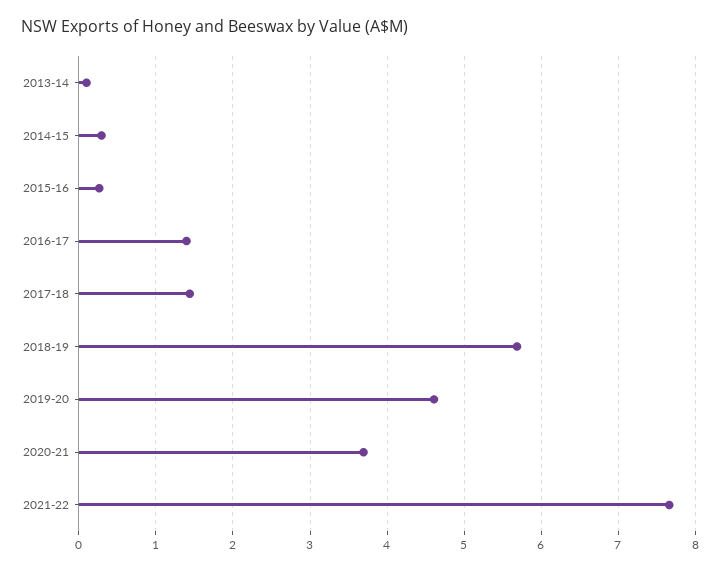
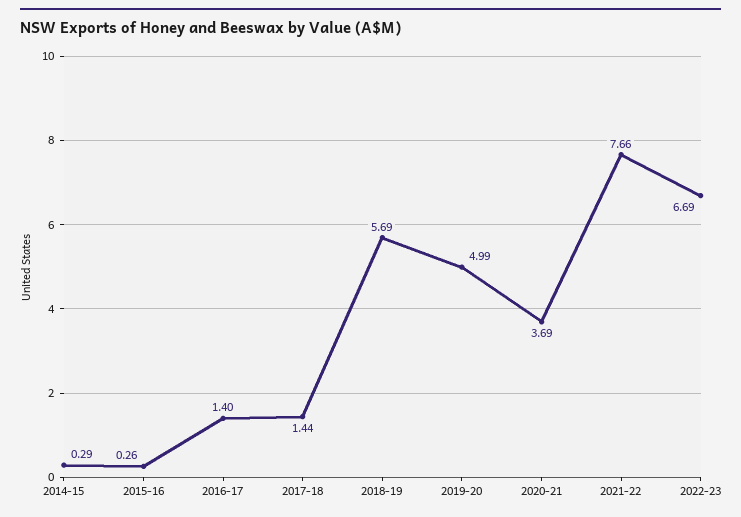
2013-14: 0.1 -> none
2019-20: 4.6 -> 4.99
2022-23: none -> 6.69

